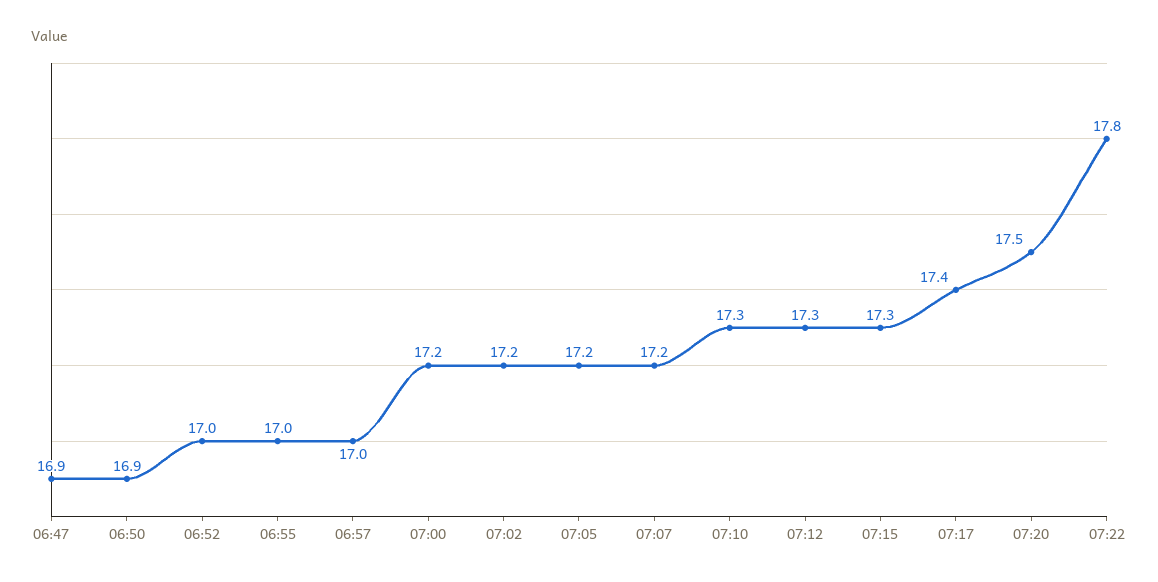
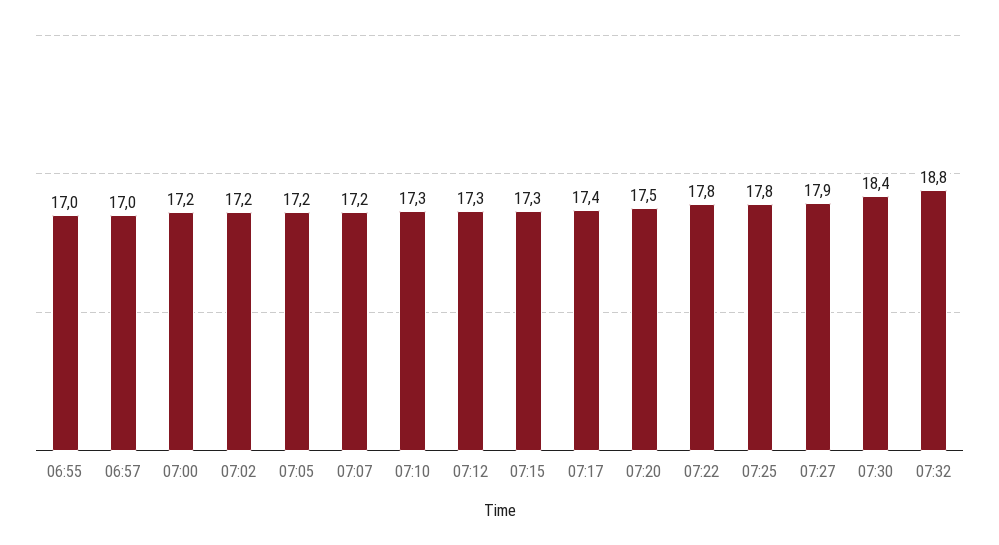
06:47: 16.9 -> none
06:50: 16.9 -> none
06:52: 17 -> none
07:25: none -> 17.8
07:27: none -> 17.9
07:30: none -> 18.4
07:32: none -> 18.8

